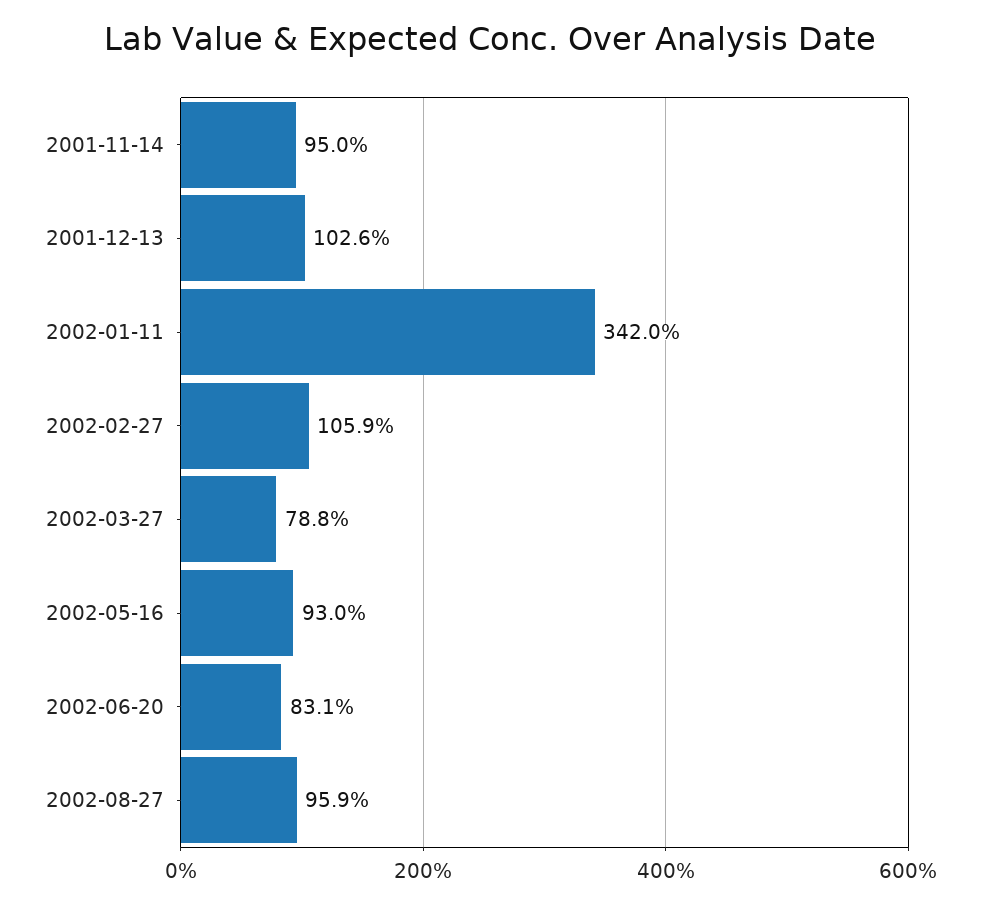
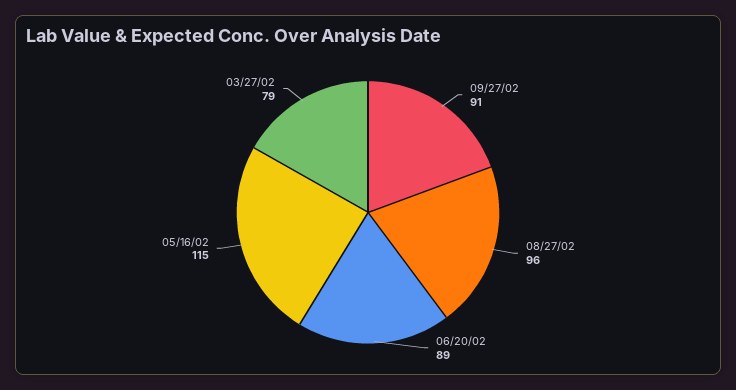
2001-11-14: 95 -> none
2001-12-13: 102.6 -> none
2002-01-11: 342 -> none
2002-02-27: 105.9 -> none
2002-05-16: 93 -> 115
2002-06-20: 83.1 -> 89
09/27/02: none -> 91

